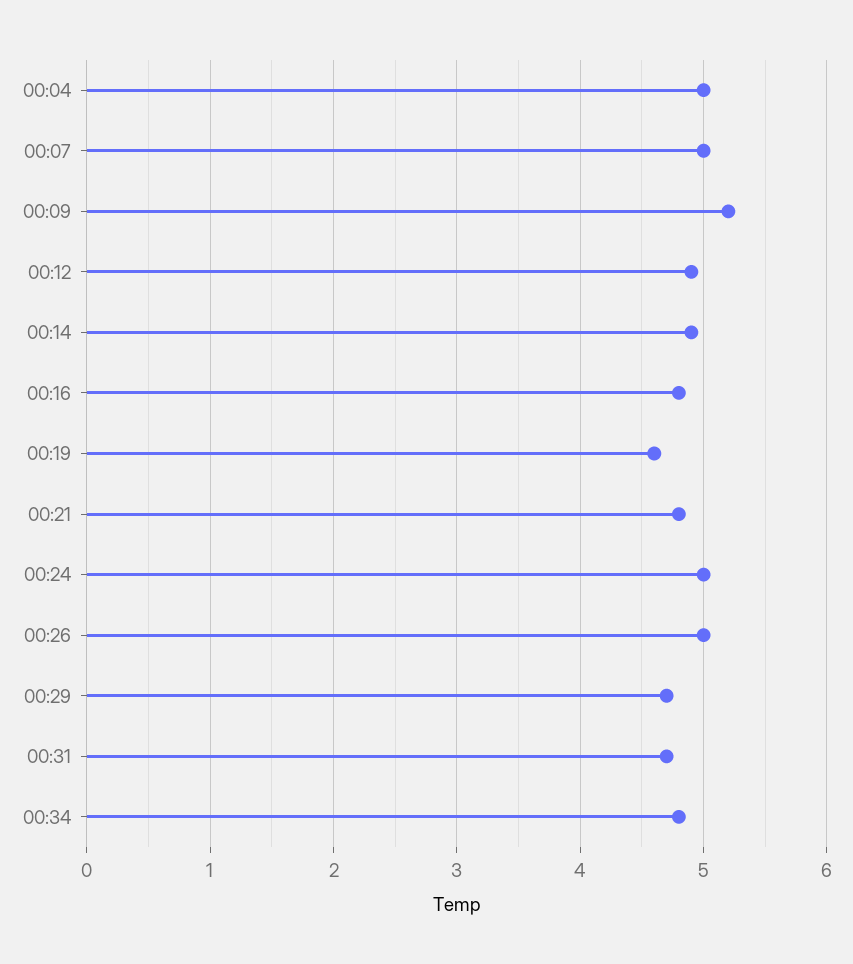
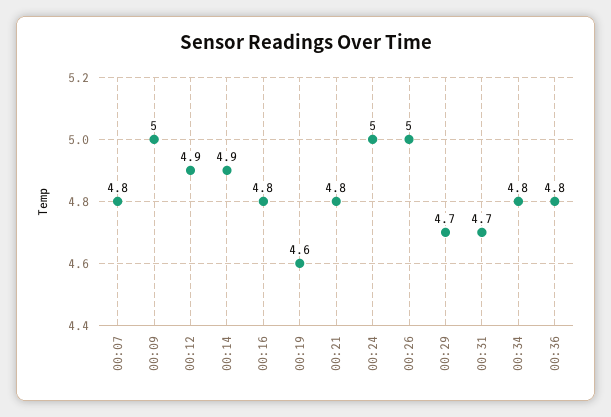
00:04: 5 -> none
00:07: 5 -> 4.8
00:09: 5.2 -> 5
00:36: none -> 4.8

